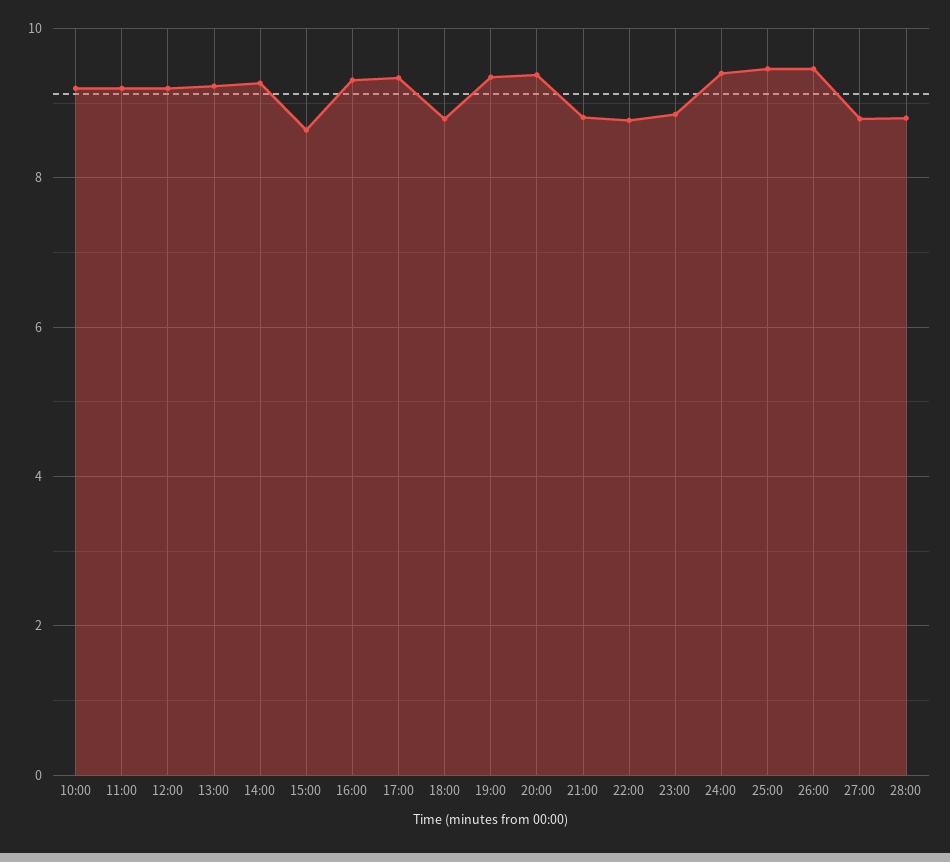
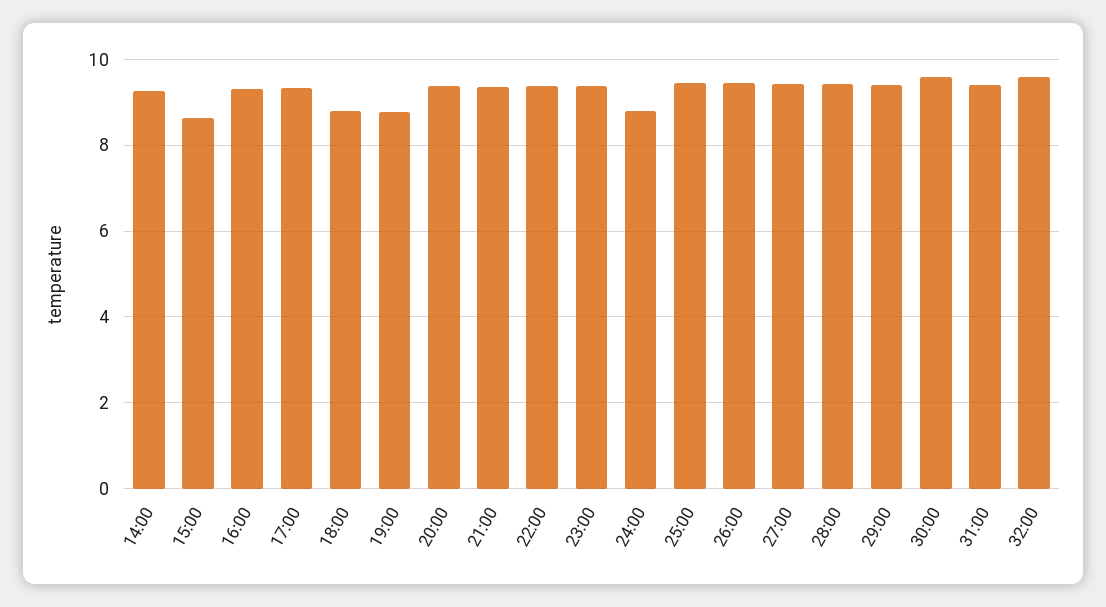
10:00: 9.2 -> none
11:00: 9.2 -> none
12:00: 9.2 -> none
13:00: 9.2 -> none
19:00: 9.4 -> 8.8
21:00: 8.8 -> 9.4
22:00: 8.8 -> 9.4
23:00: 8.8 -> 9.4
24:00: 9.4 -> 8.8
27:00: 8.8 -> 9.4
28:00: 8.8 -> 9.4
29:00: none -> 9.4
30:00: none -> 9.6
31:00: none -> 9.4
32:00: none -> 9.6

